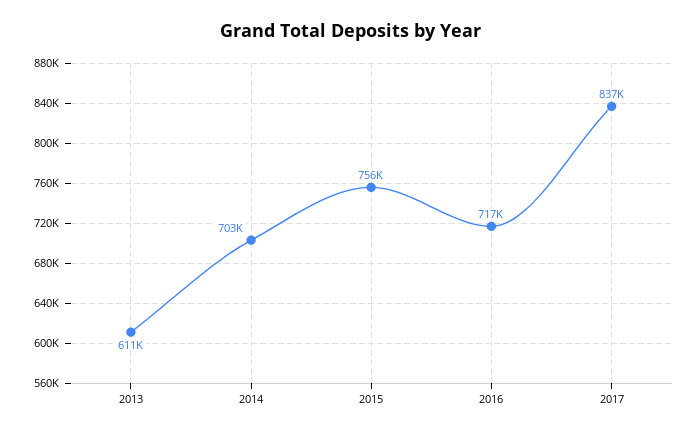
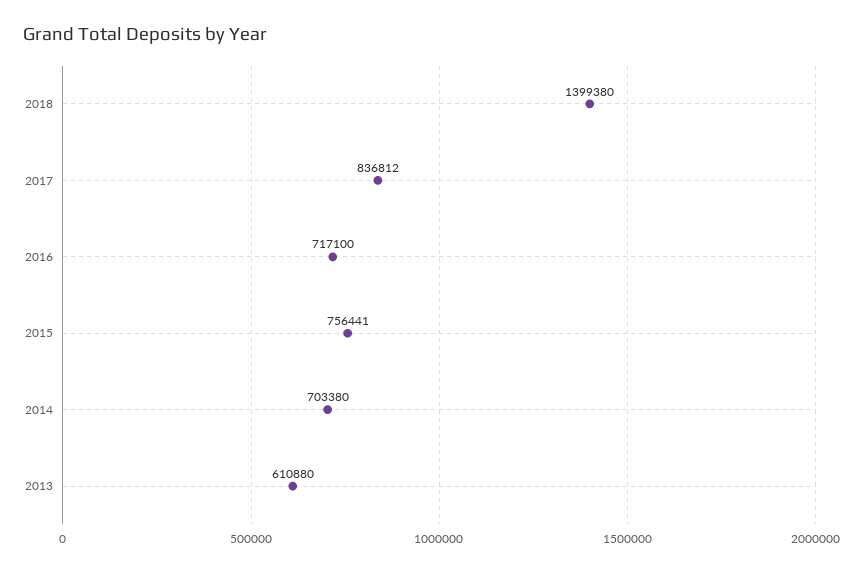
2018: none -> 1399380

